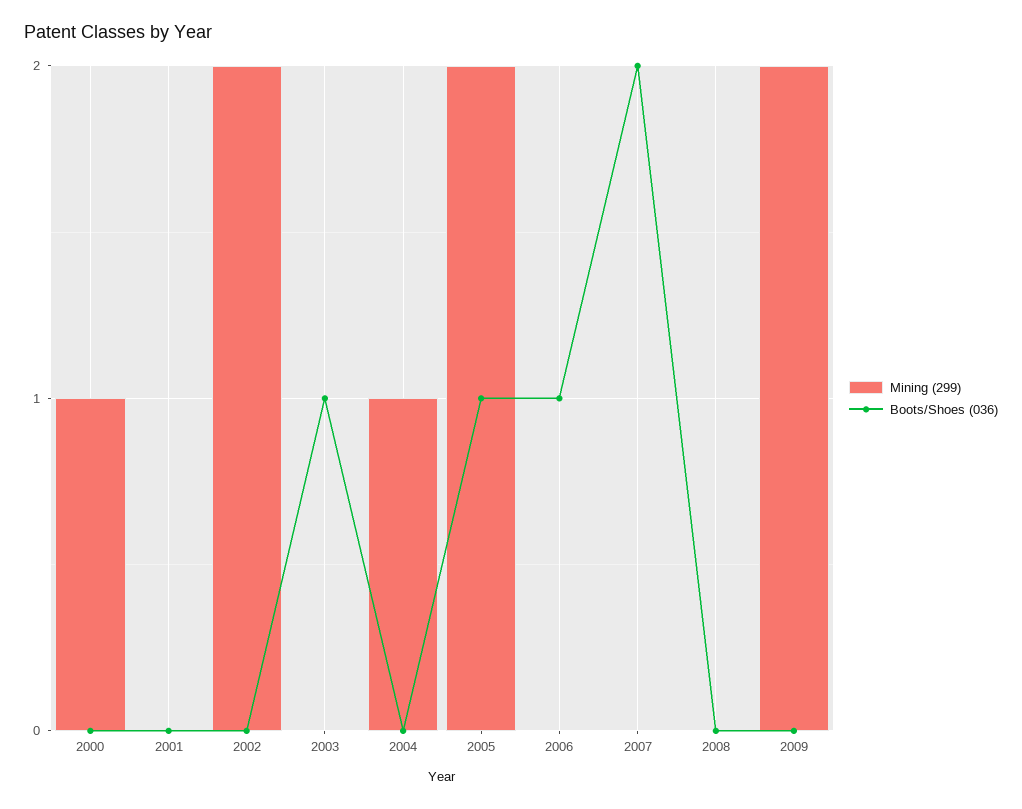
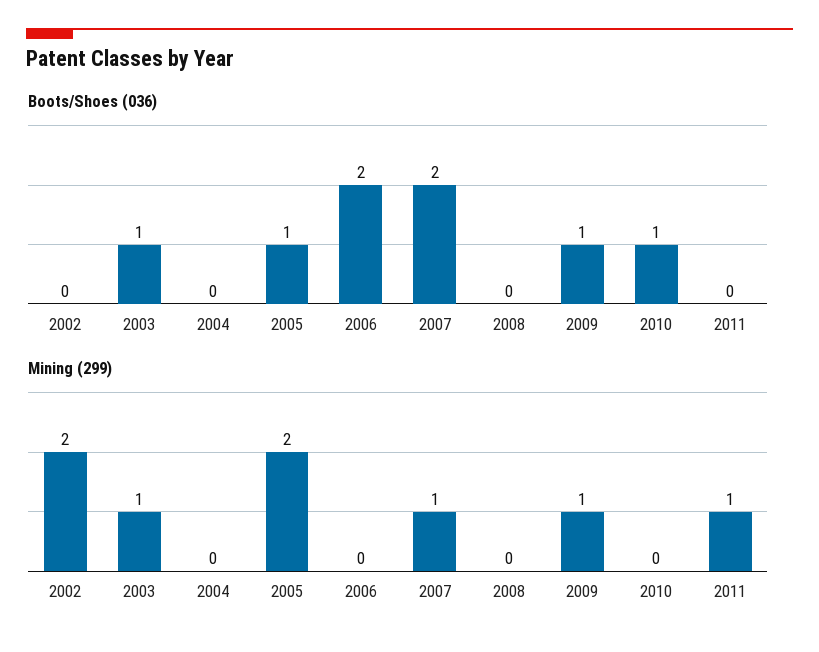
Mining (299), 2000: 1 -> none
Boots/Shoes (036), 2000: 0 -> none
Mining (299), 2001: 0 -> none
Boots/Shoes (036), 2001: 0 -> none
Mining (299), 2003: 0 -> 1
Mining (299), 2004: 1 -> 0
Boots/Shoes (036), 2006: 1 -> 2
Mining (299), 2007: 0 -> 1
Mining (299), 2009: 2 -> 1
Boots/Shoes (036), 2009: 0 -> 1
Boots/Shoes (036), 2010: none -> 1
Boots/Shoes (036), 2011: none -> 0
Mining (299), 2010: none -> 0
Mining (299), 2011: none -> 1

